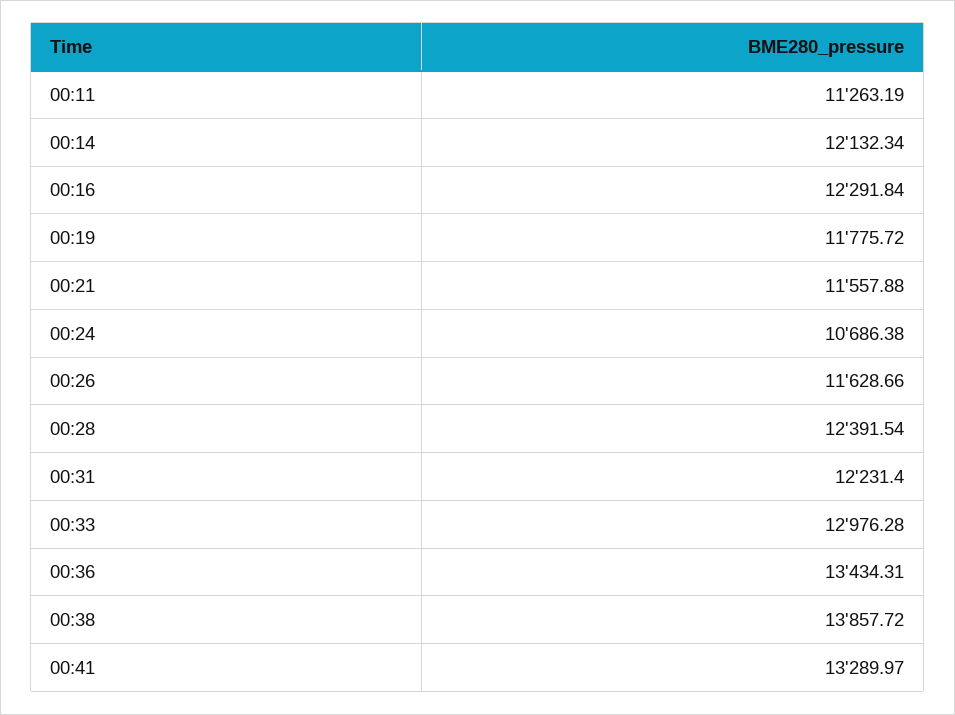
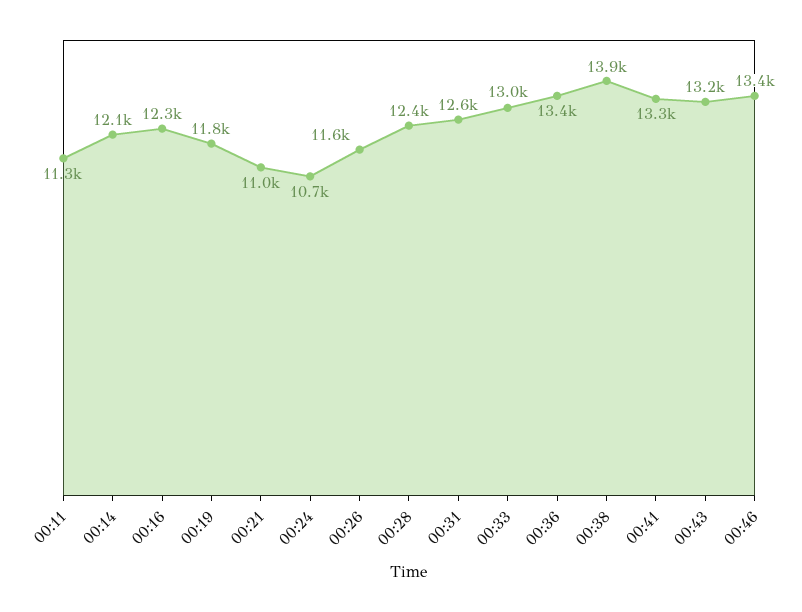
00:21: 11557.88 -> 11000
00:31: 12231.4 -> 12600
00:43: none -> 13200
00:46: none -> 13400

